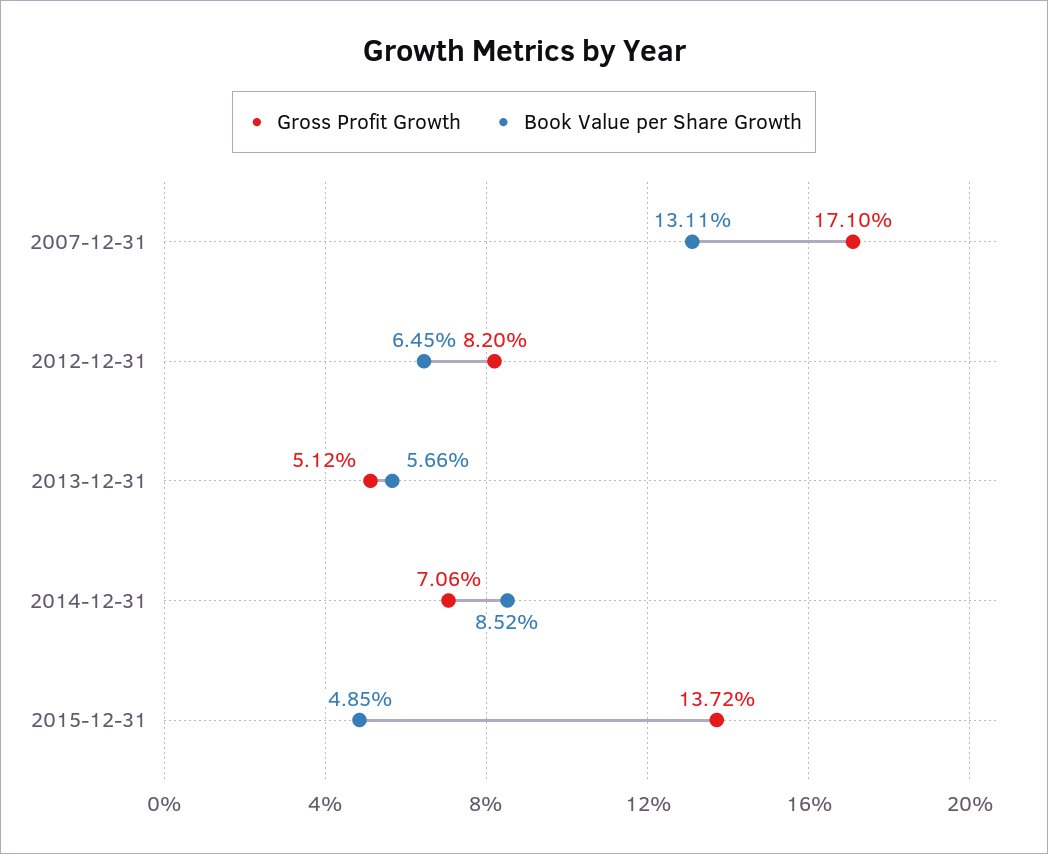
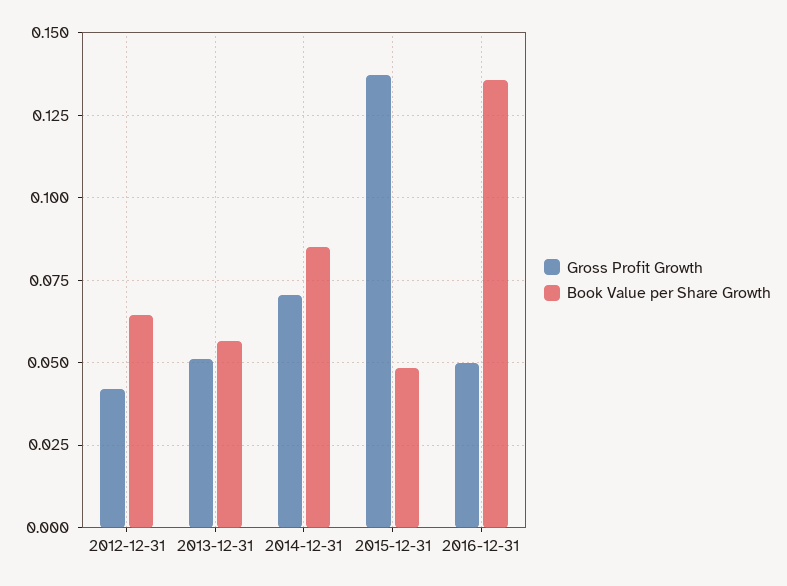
Gross Profit Growth, 2007-12-31: 0.171 -> none
Book Value per Share Growth, 2007-12-31: 0.1311 -> none
Gross Profit Growth, 2012-12-31: 0.082 -> 0.0425
Gross Profit Growth, 2016-12-31: none -> 0.05
Book Value per Share Growth, 2016-12-31: none -> 0.135

